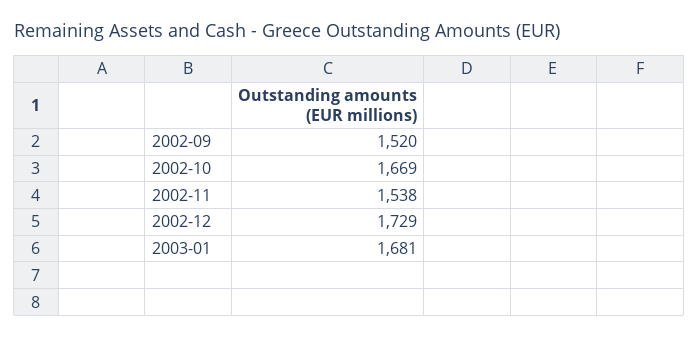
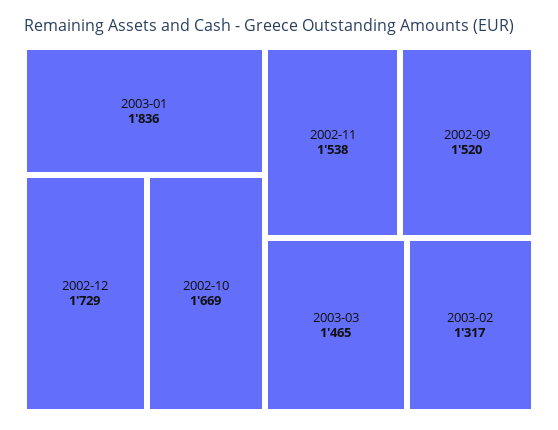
2003-01: 1681 -> 1836
2003-03: none -> 1465
2003-02: none -> 1317

